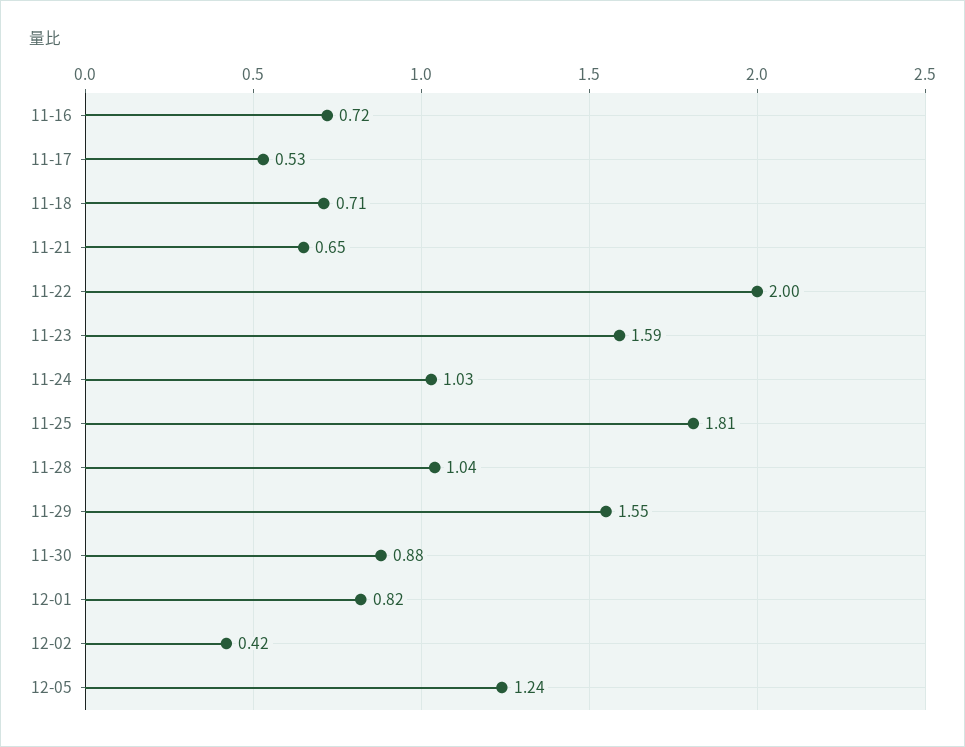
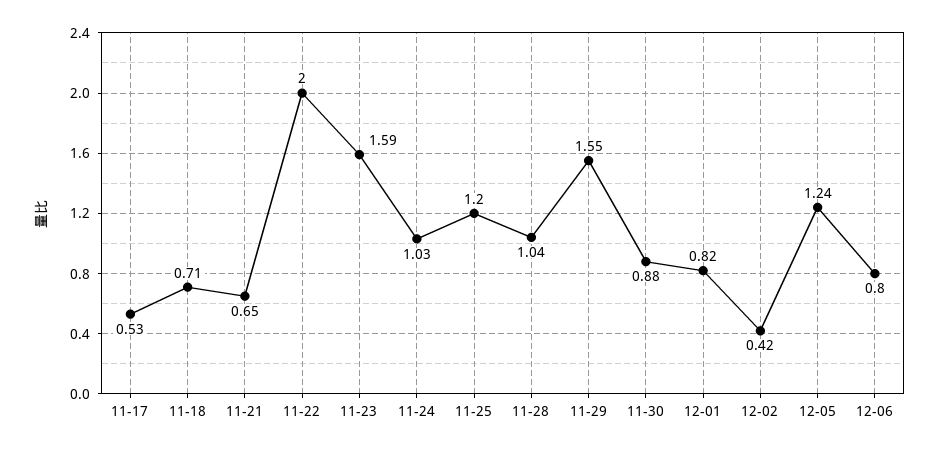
11-16: 0.72 -> none
11-25: 1.81 -> 1.2
12-06: none -> 0.8

